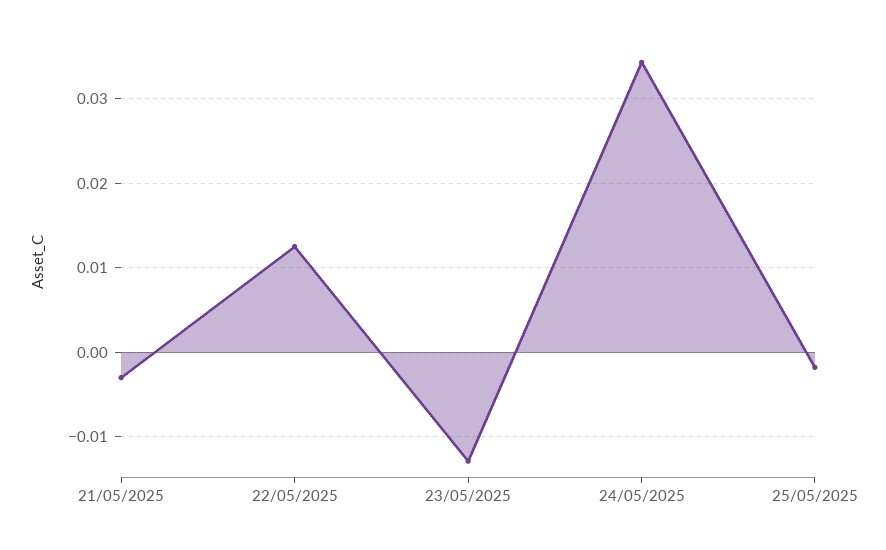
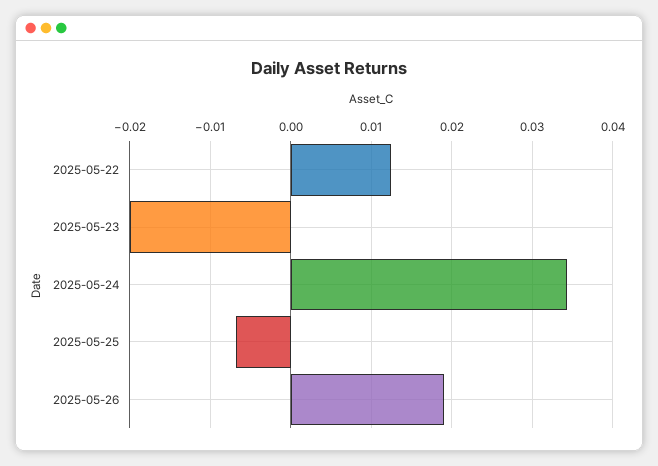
21/05/2025: -0.003 -> none
23/05/2025: -0.013 -> -0.02
25/05/2025: -0.002 -> -0.007
2025-05-26: none -> 0.019

